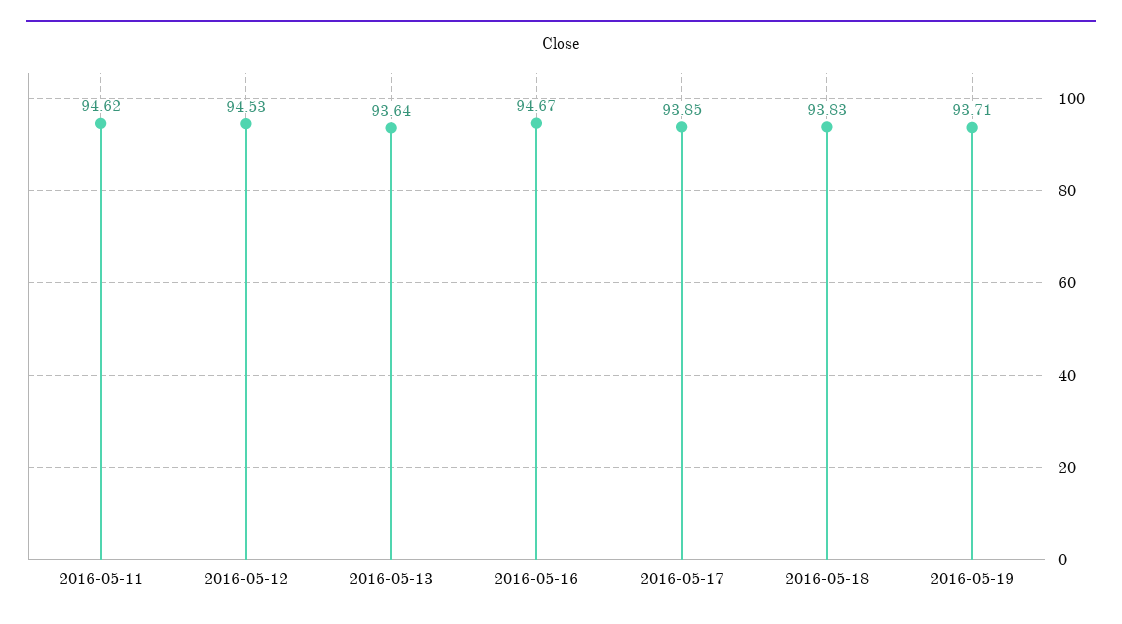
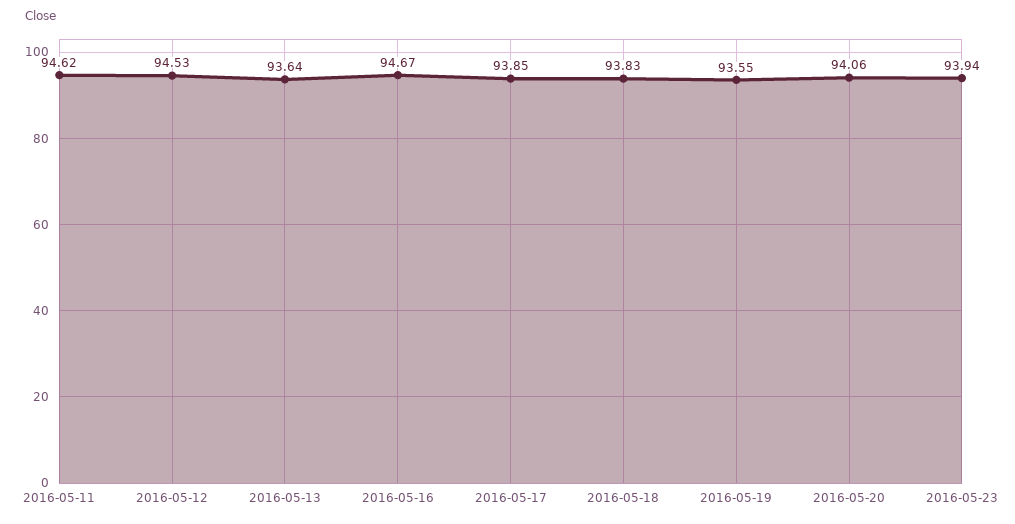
2016-05-19: 93.71 -> 93.55
2016-05-20: none -> 94.06
2016-05-23: none -> 93.94

